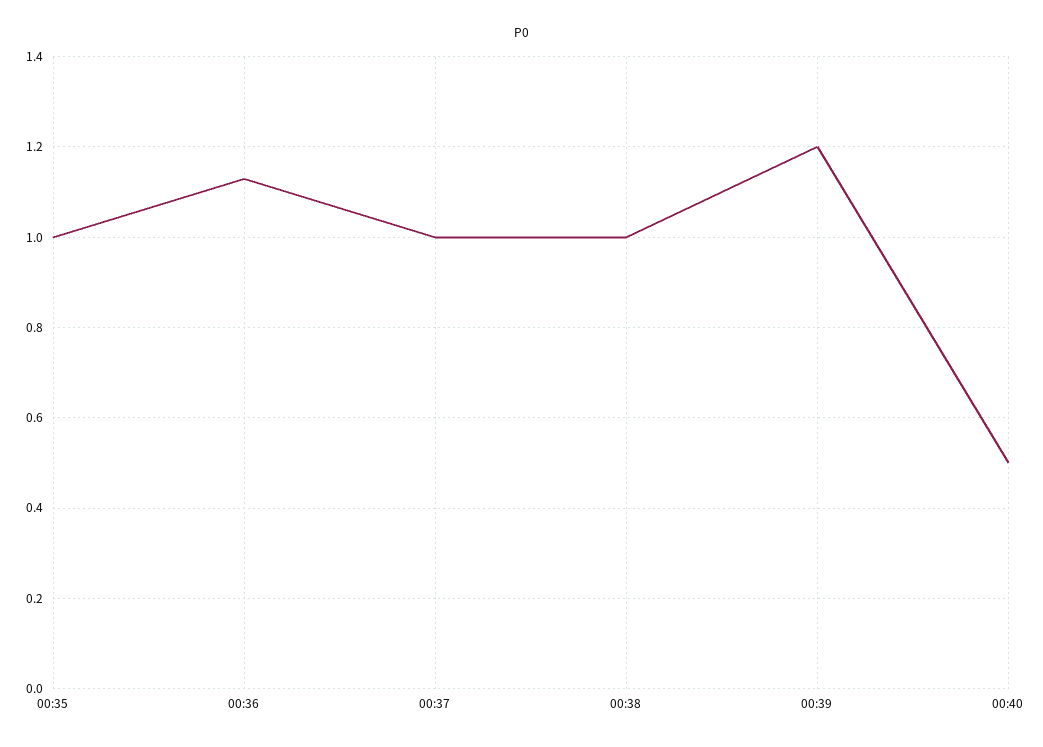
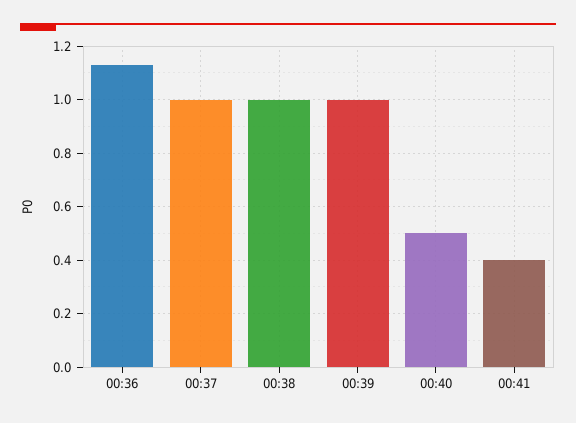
00:35: 1 -> none
00:39: 1.2 -> 1
00:41: none -> 0.4

